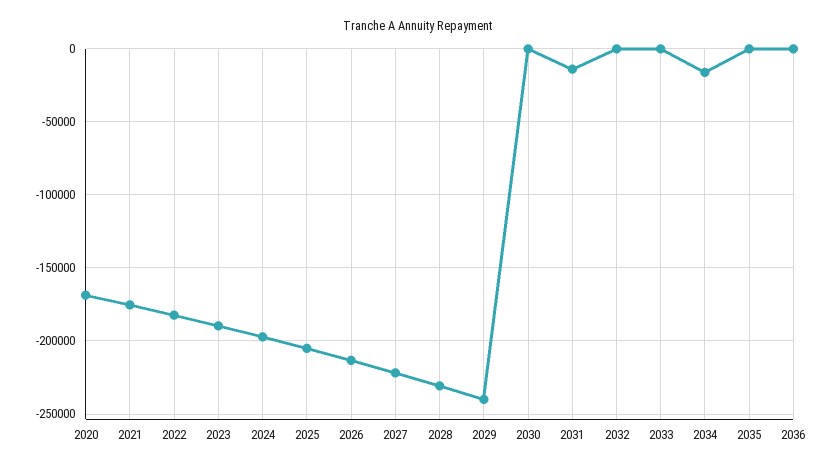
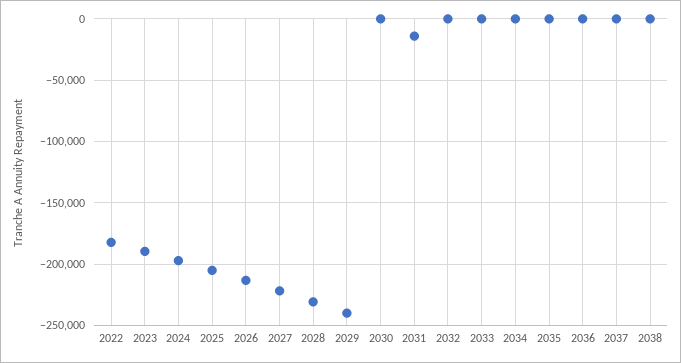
2020: -170000 -> none
2021: -175000 -> none
2034: -15000 -> 0
2037: none -> 0
2038: none -> 0

